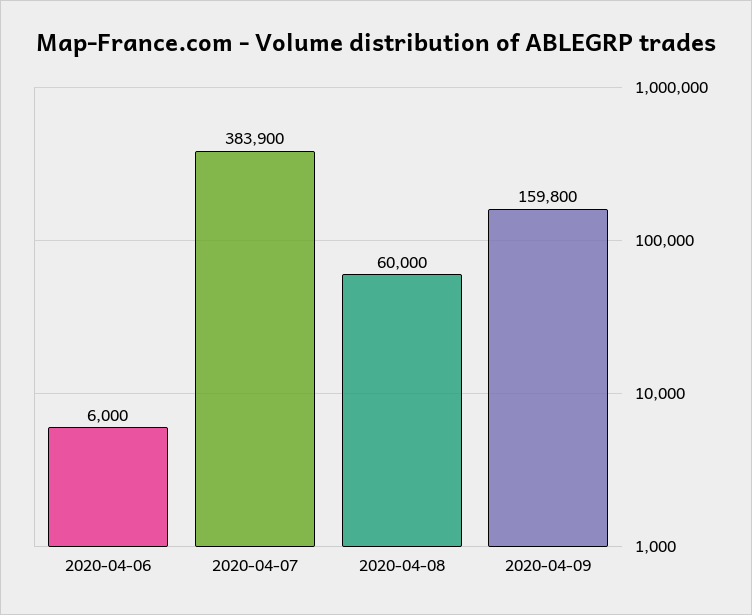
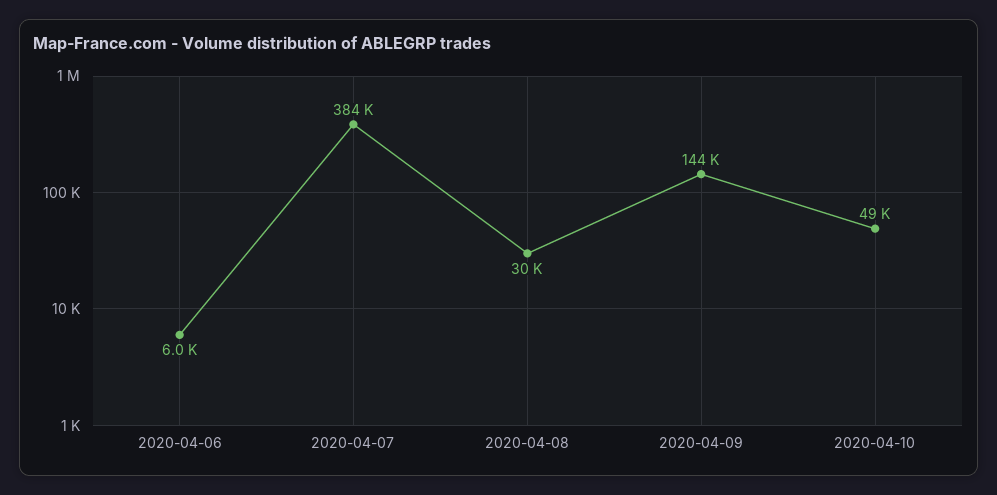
2020-04-08: 60000 -> 30000
2020-04-09: 159800 -> 144000
2020-04-10: none -> 49000

